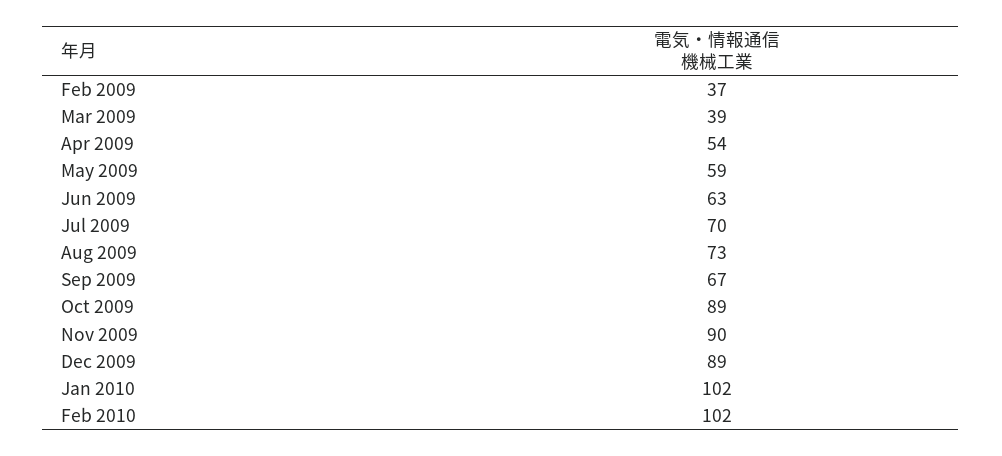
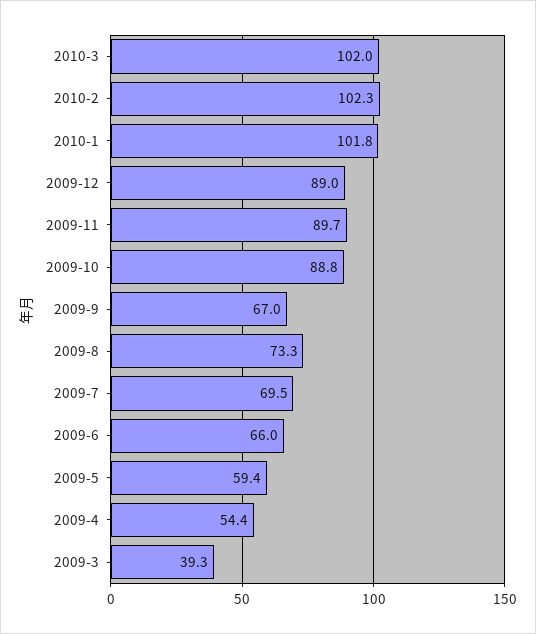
Feb 2009: 37 -> none
Jun 2009: 63 -> 66
2010-3: none -> 102

